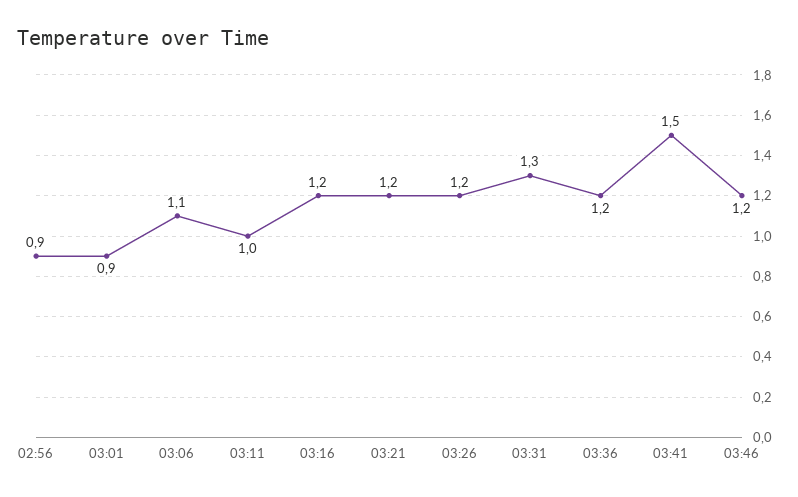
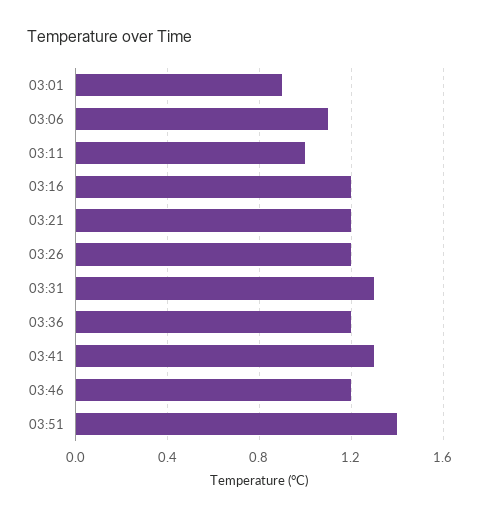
02:56: 0.9 -> none
03:41: 1.5 -> 1.3
03:51: none -> 1.4

